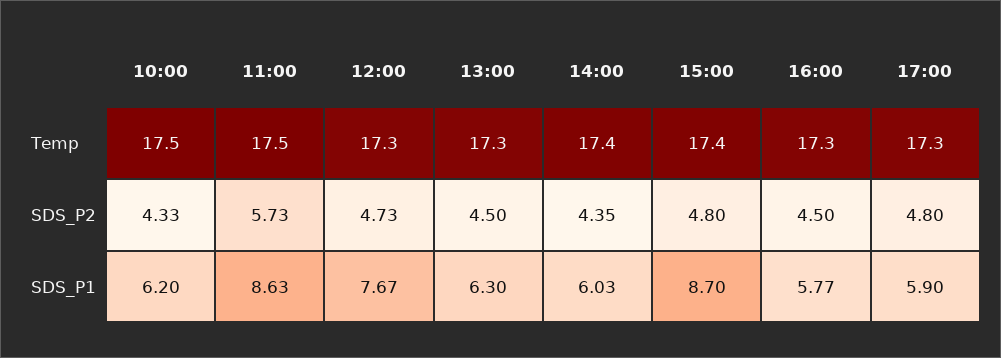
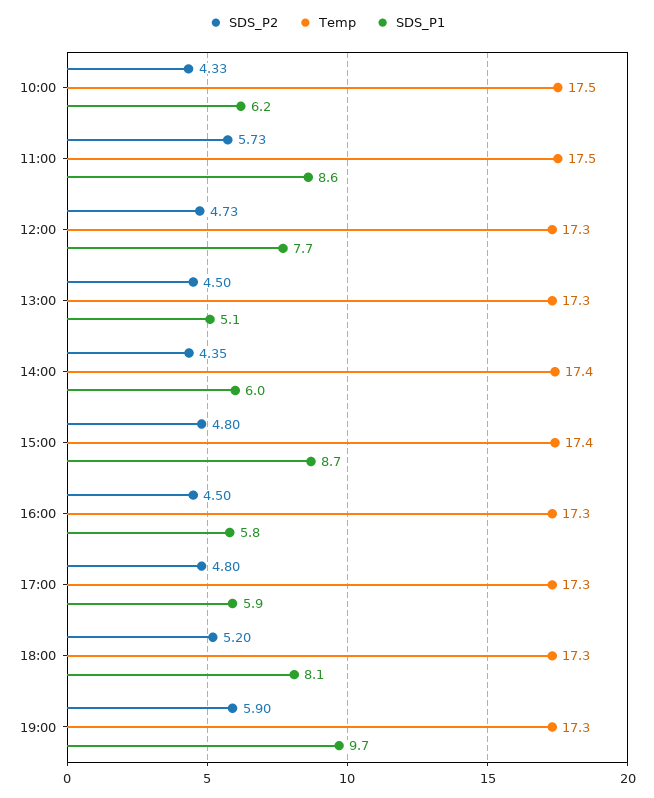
SDS_P1, 13:00: 6.3 -> 5.1
SDS_P2, 18:00: none -> 5.2
Temp, 18:00: none -> 17.3
SDS_P1, 18:00: none -> 8.1
SDS_P2, 19:00: none -> 5.9
Temp, 19:00: none -> 17.3
SDS_P1, 19:00: none -> 9.7

